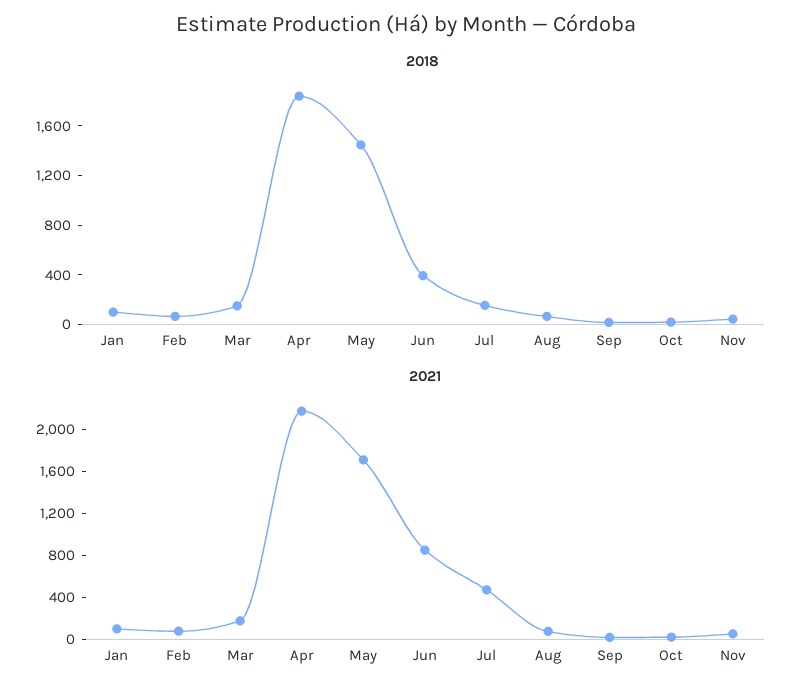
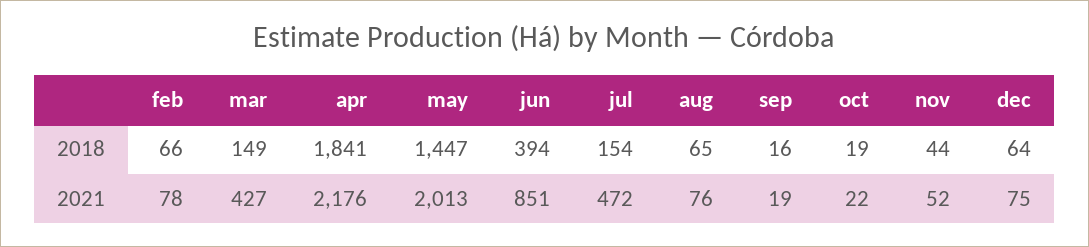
2018, Jan: 100 -> none
2021, Jan: 100 -> none
2021, Mar: 200 -> 427
2021, May: 1700 -> 2013
2018, dec: none -> 64
2021, dec: none -> 75

